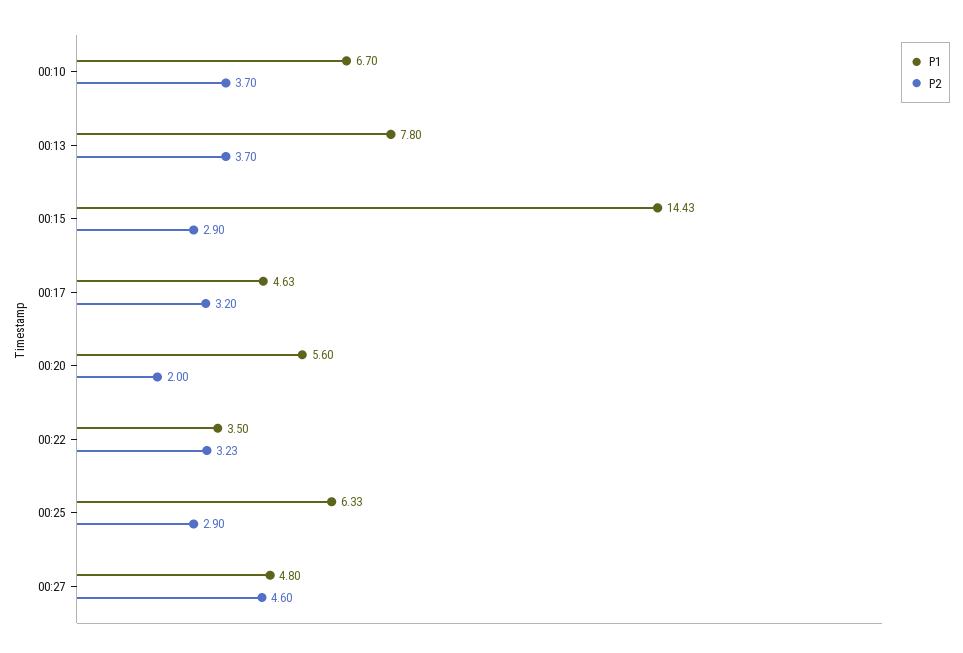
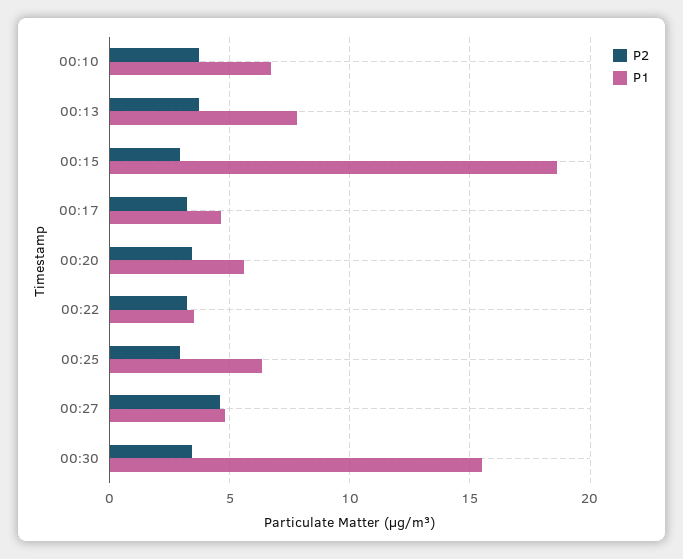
P1, 00:15: 14.43 -> 18.5
P2, 00:20: 2 -> 3.5
P2, 00:30: none -> 3.5
P1, 00:30: none -> 15.5

